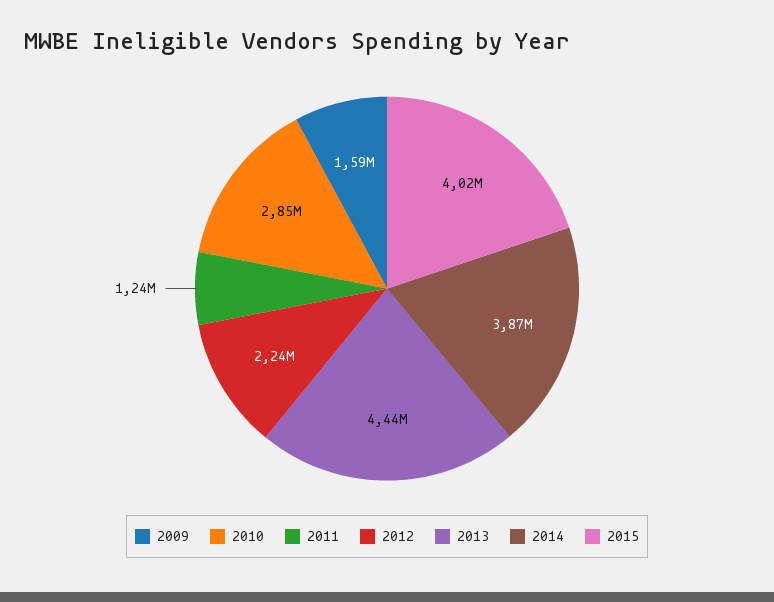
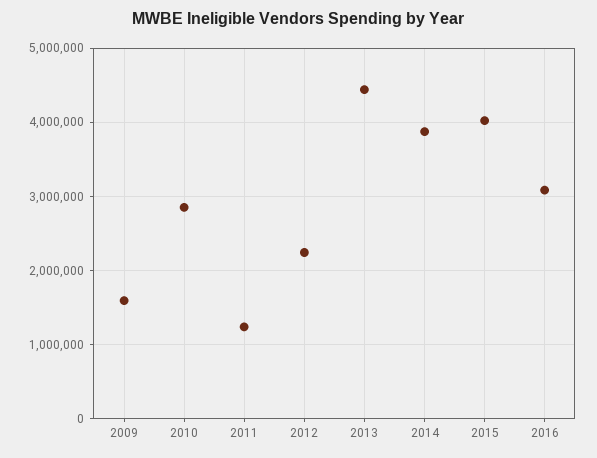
2016: none -> 3100000

